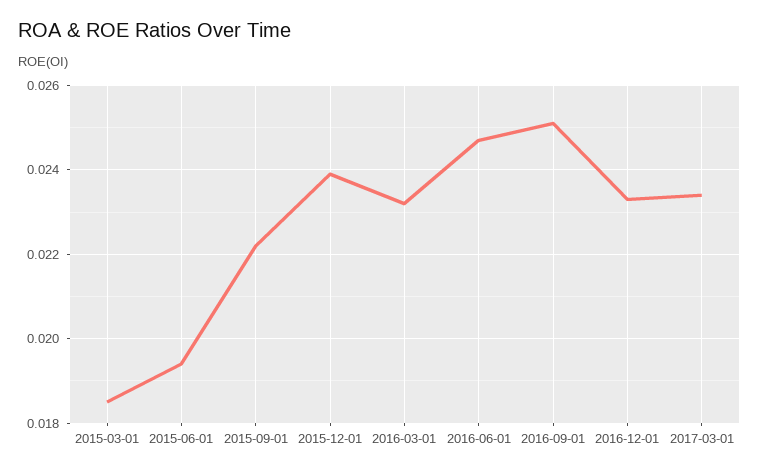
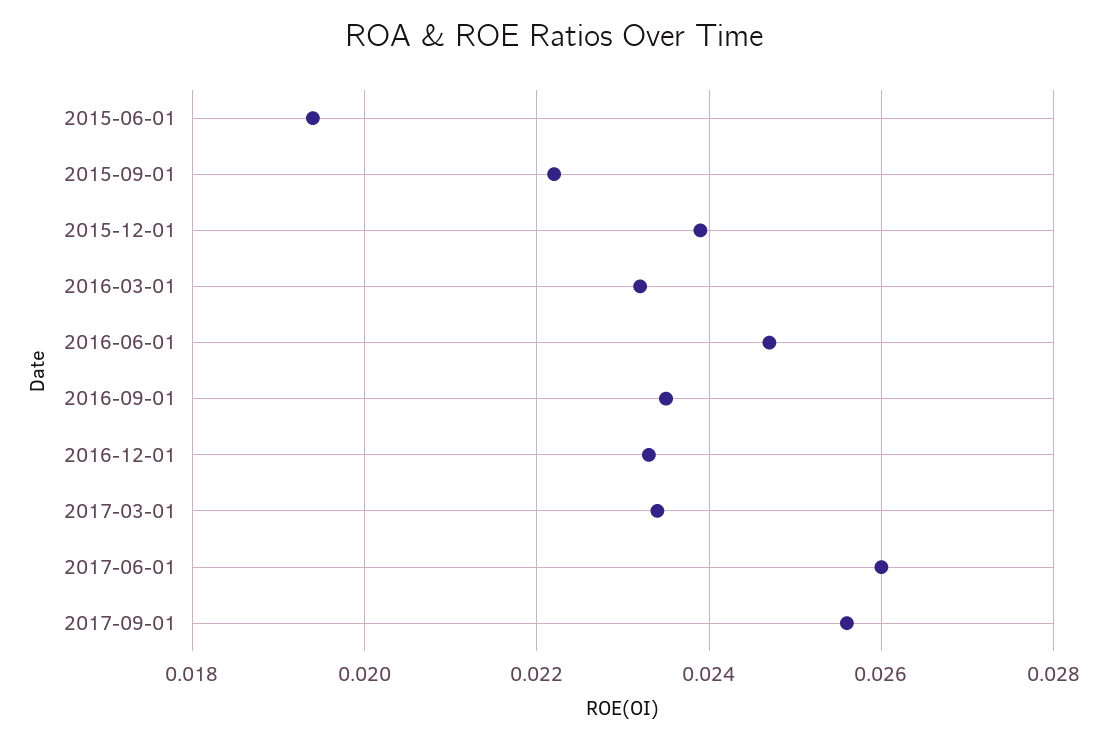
2015-03-01: 0.0185 -> none
2016-09-01: 0.025 -> 0.0235
2017-06-01: none -> 0.026
2017-09-01: none -> 0.0255

